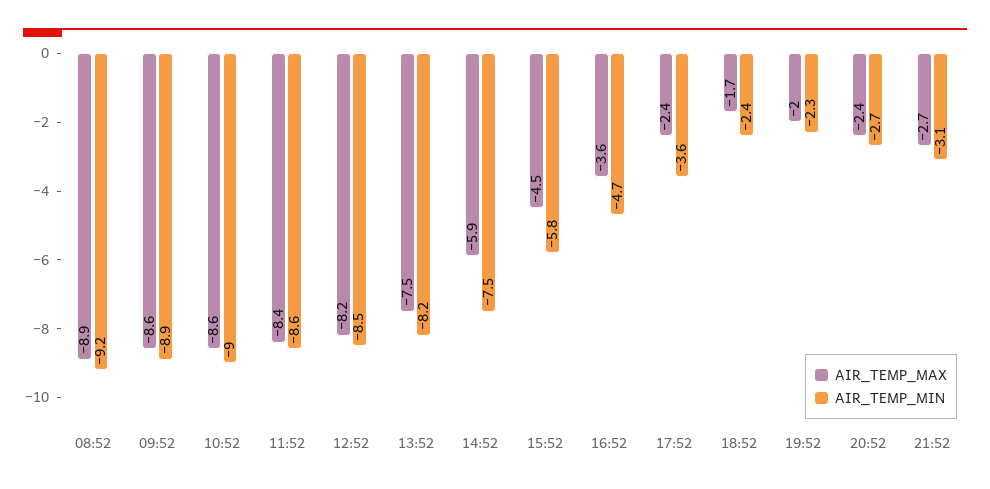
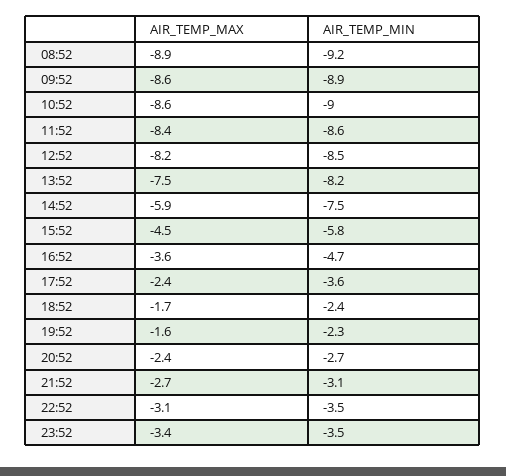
AIR_TEMP_MAX, 19:52: -2 -> -1.6
AIR_TEMP_MAX, 22:52: none -> -3.1
AIR_TEMP_MIN, 22:52: none -> -3.5
AIR_TEMP_MAX, 23:52: none -> -3.4
AIR_TEMP_MIN, 23:52: none -> -3.5

